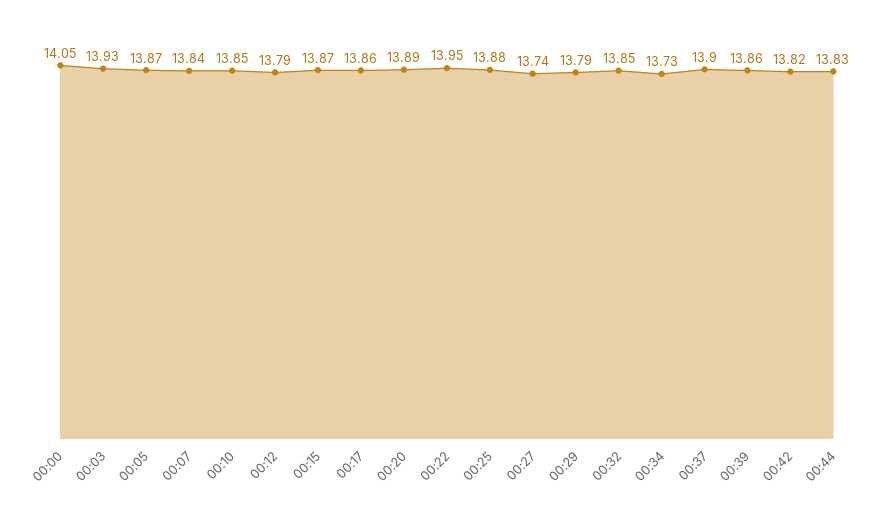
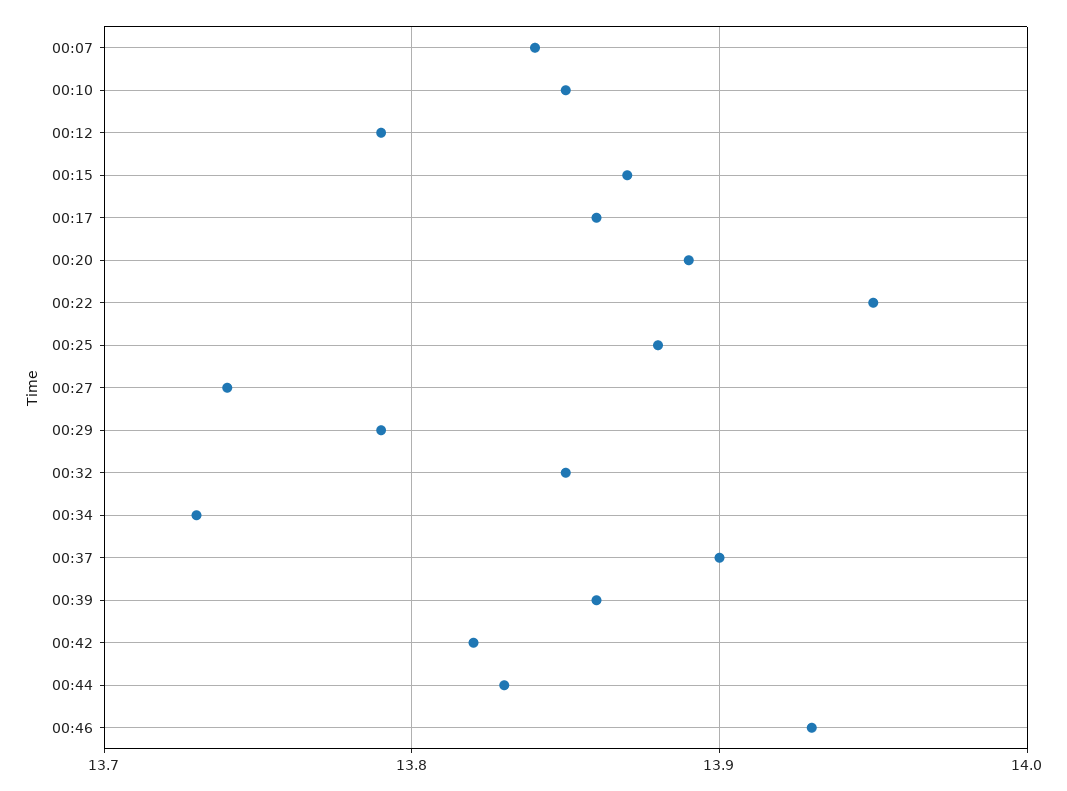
00:00: 14.05 -> none
00:03: 13.93 -> none
00:05: 13.87 -> none
00:46: none -> 13.93

